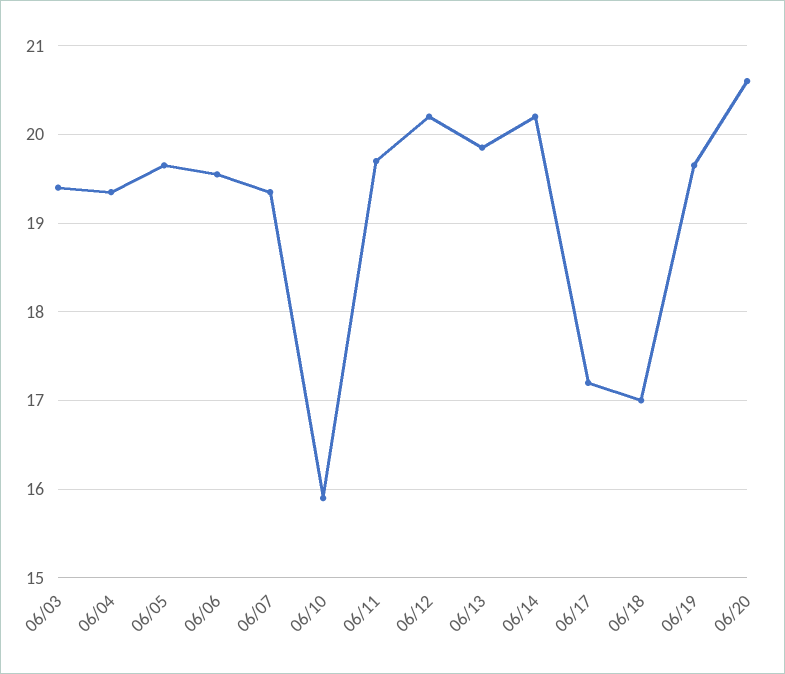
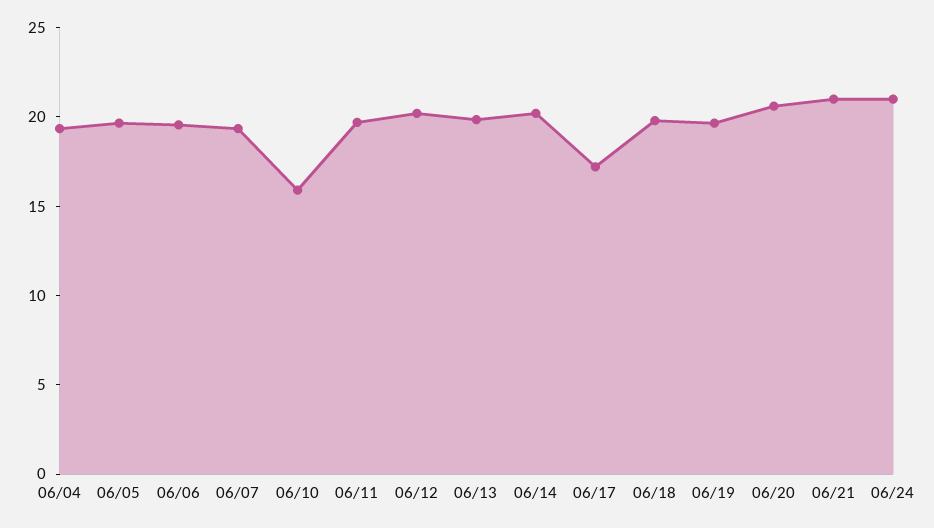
06/03: 19.4 -> none
06/18: 17 -> 20
06/21: none -> 21
06/24: none -> 21

